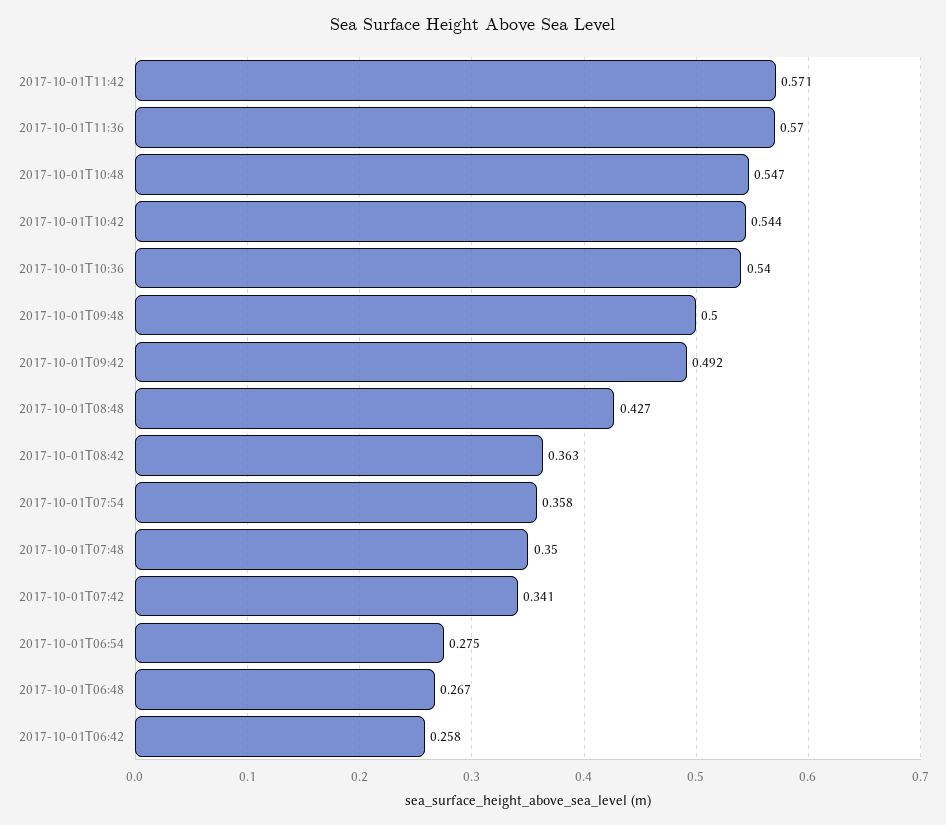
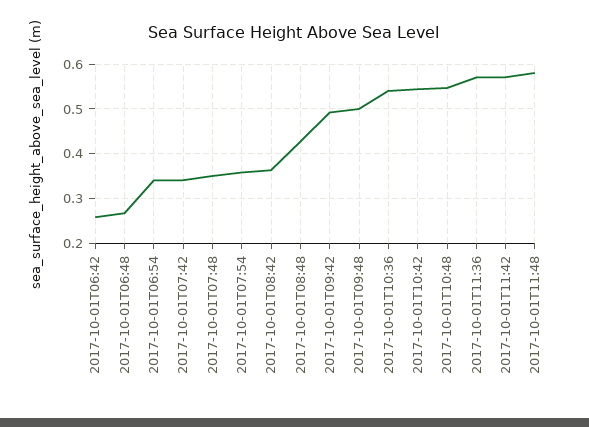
2017-10-01T06:54: 0.275 -> 0.34
2017-10-01T11:48: none -> 0.58

